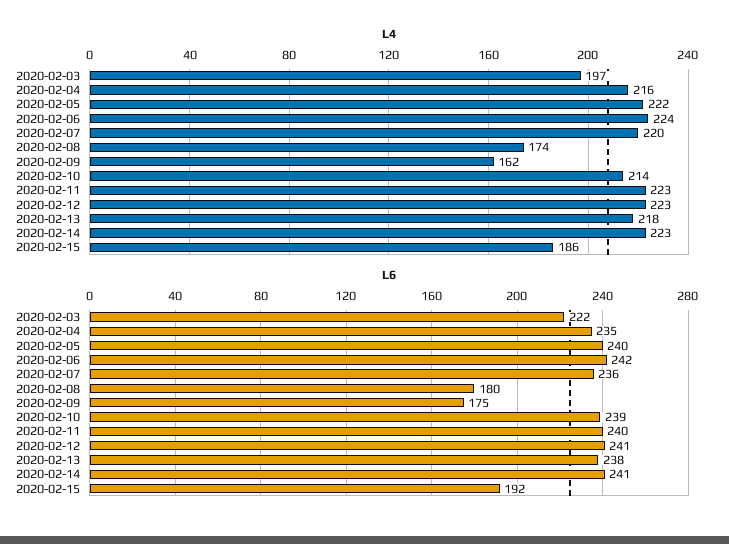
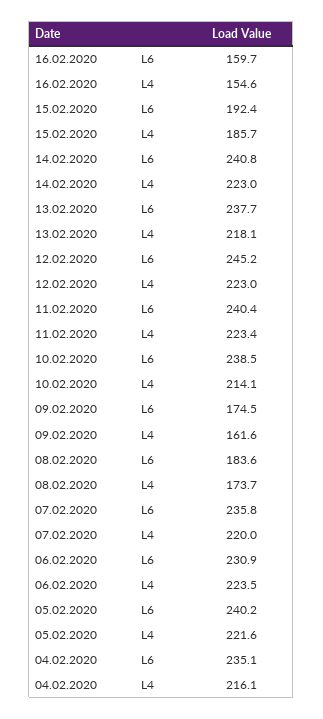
L4, 2020-02-03: 197 -> none
L6, 2020-02-03: 222 -> none
L6, 2020-02-06: 242 -> 230.9
L6, 2020-02-08: 180 -> 183.6
L6, 2020-02-12: 241 -> 245.2
L6, 16.02.2020: none -> 159.7
L4, 16.02.2020: none -> 154.6

